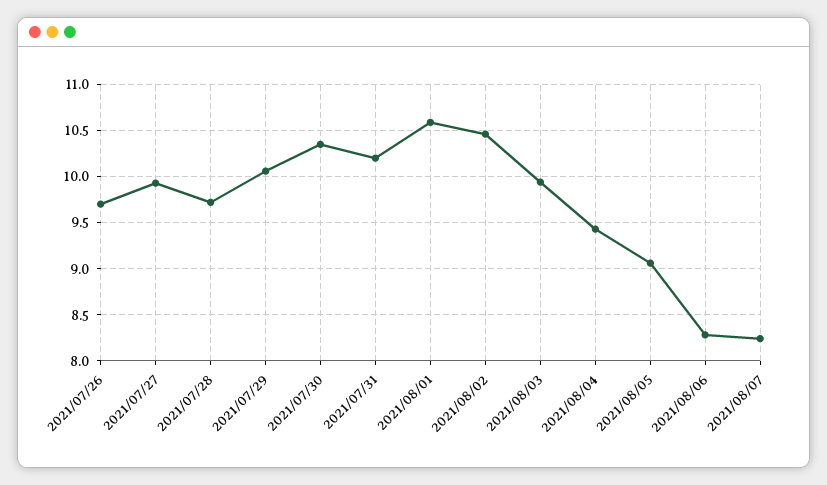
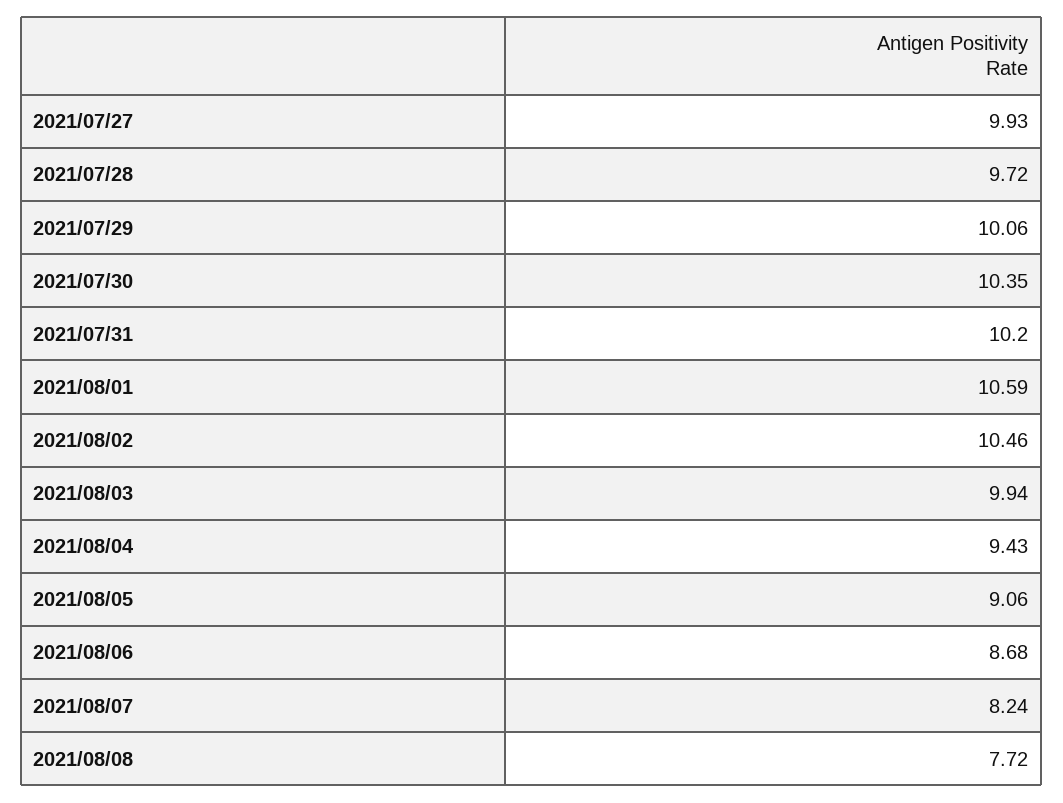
2021/07/26: 9.7 -> none
2021/08/06: 8.3 -> 8.68
2021/08/08: none -> 7.72

